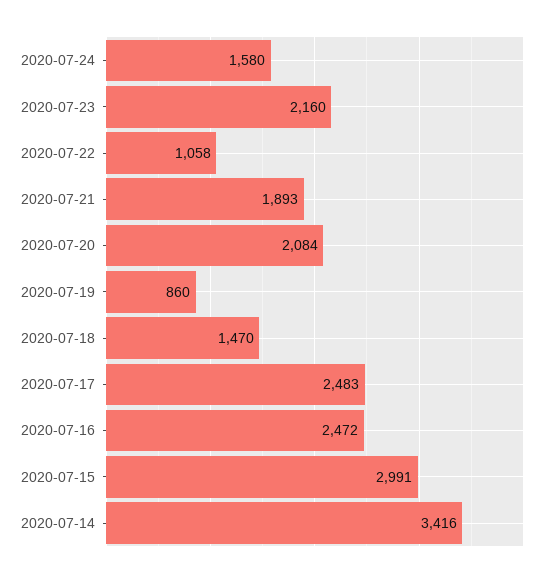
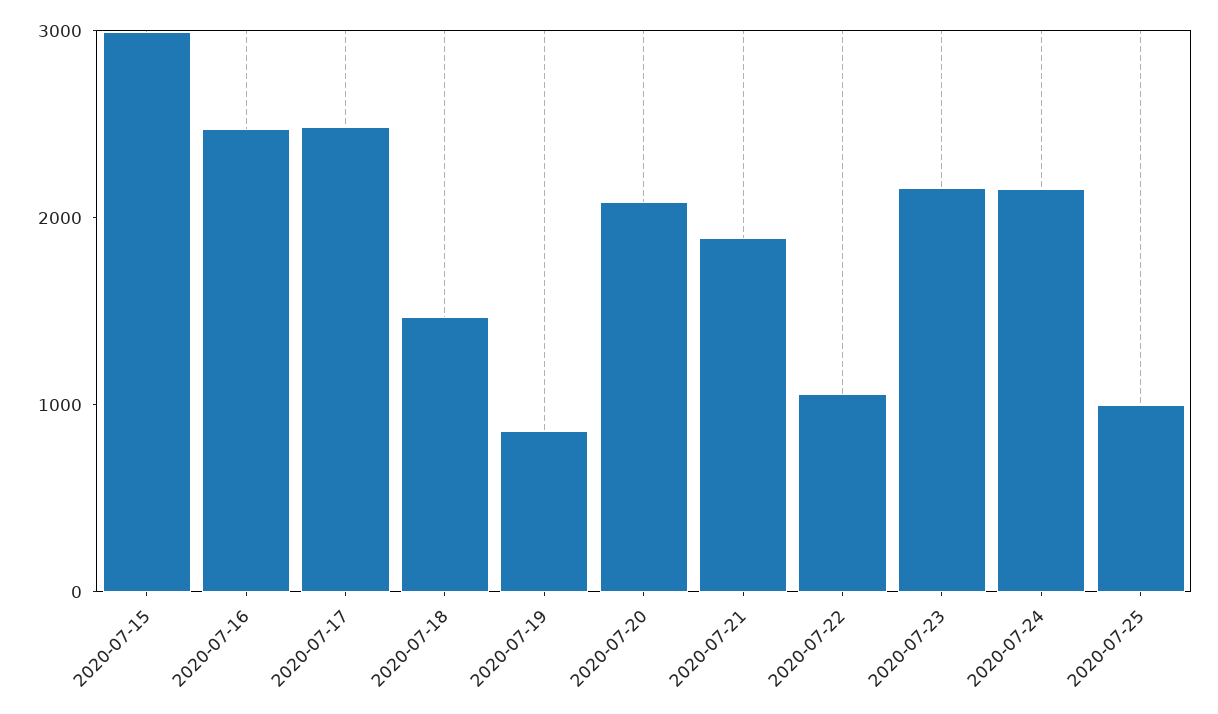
2020-07-24: 1580 -> 2200
2020-07-14: 3416 -> none
2020-07-25: none -> 1000

